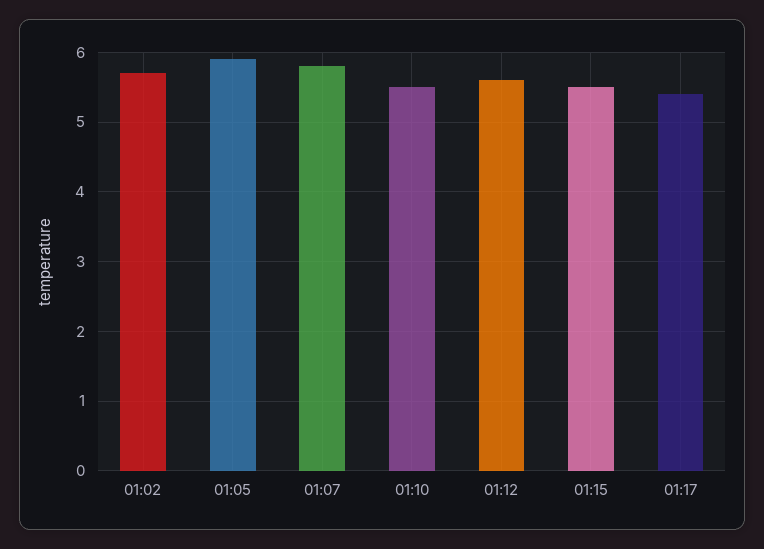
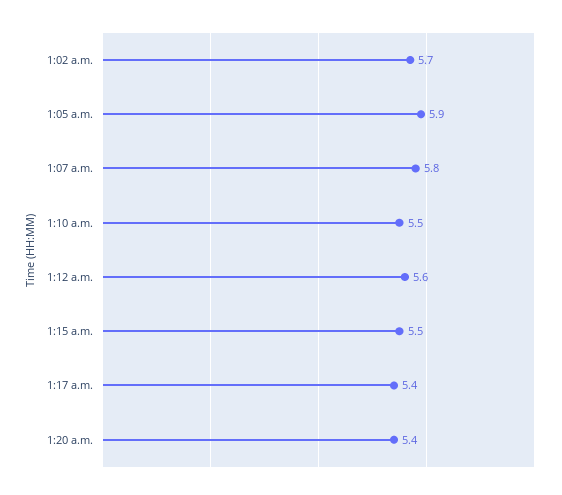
1:20 a.m.: none -> 5.4

